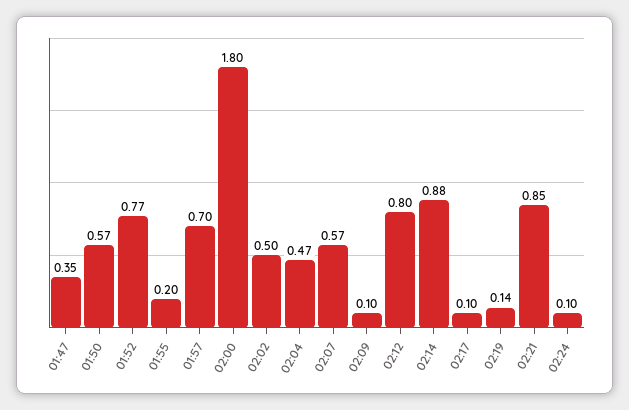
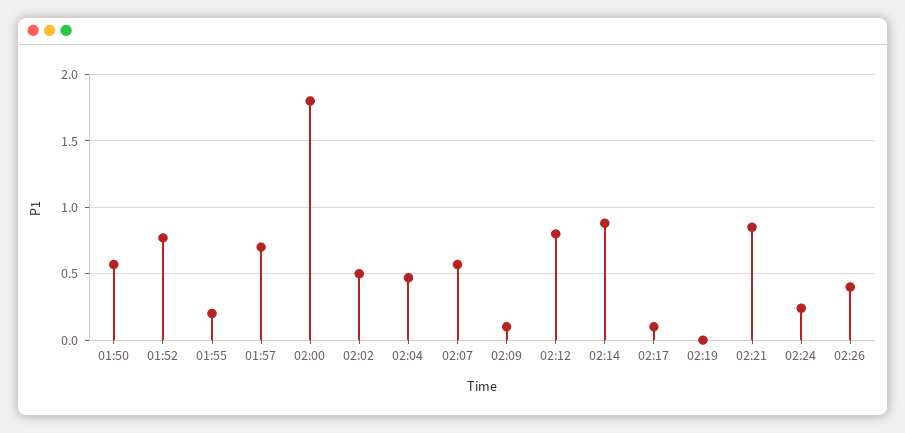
01:47: 0.35 -> none
02:19: 0.14 -> 0
02:24: 0.1 -> 0.25
02:26: none -> 0.4

